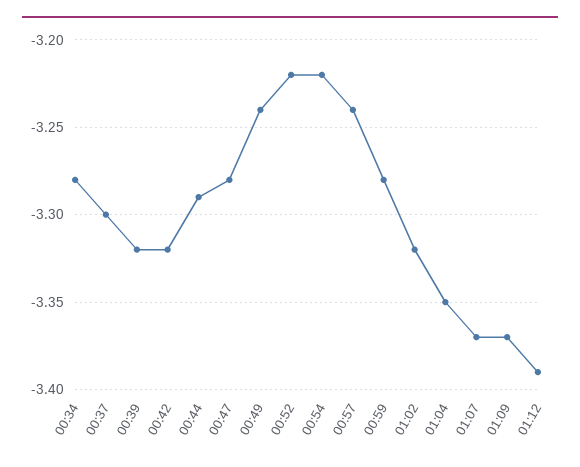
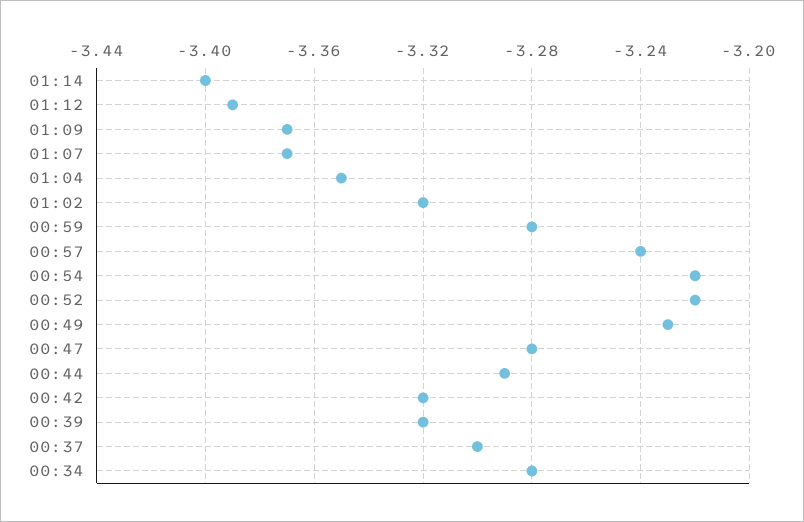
00:49: -3.24 -> -3.23
01:14: none -> -3.4

